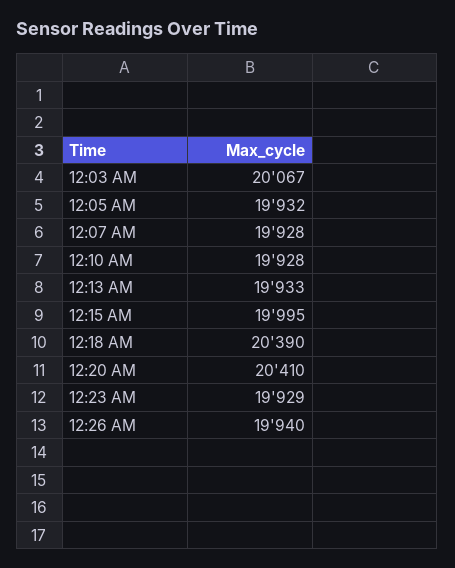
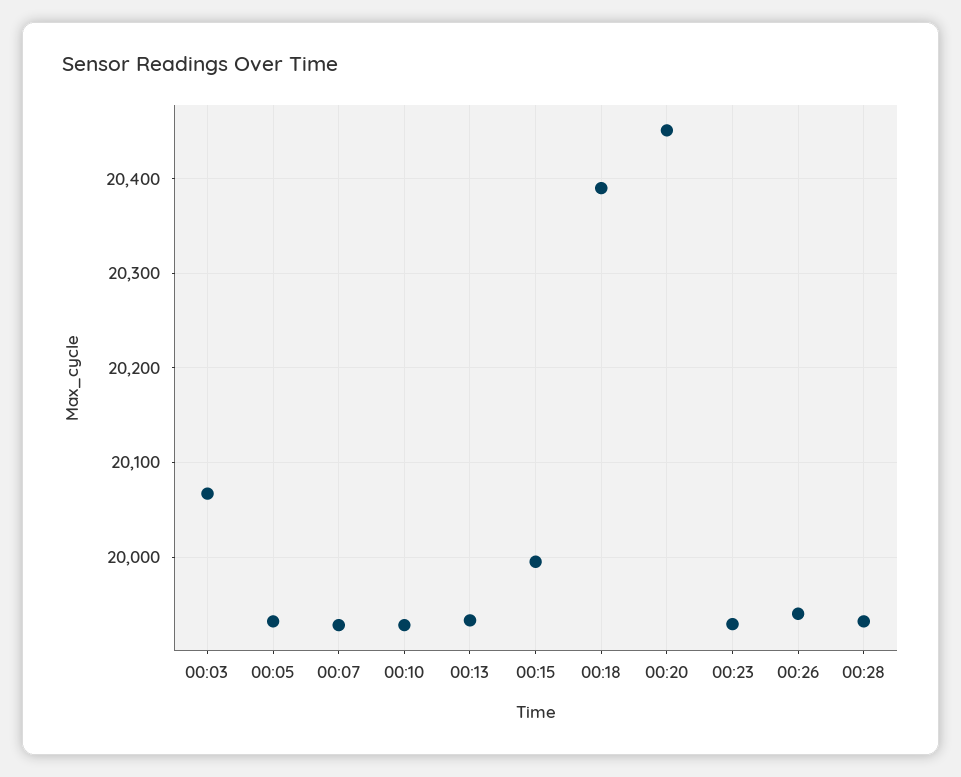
12:20 AM: 20410 -> 20450
00:28: none -> 19930

